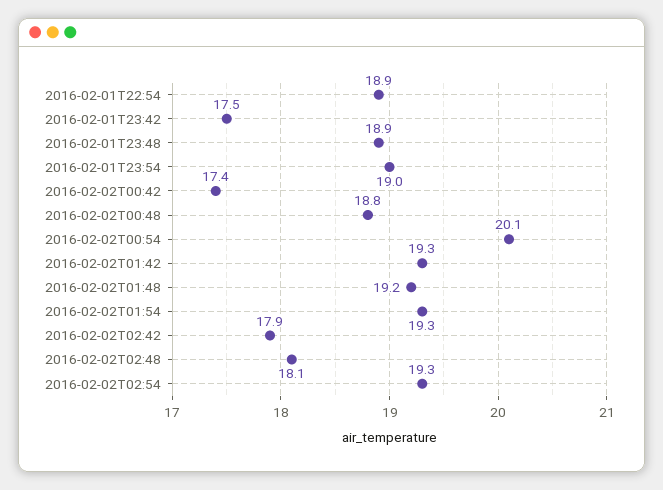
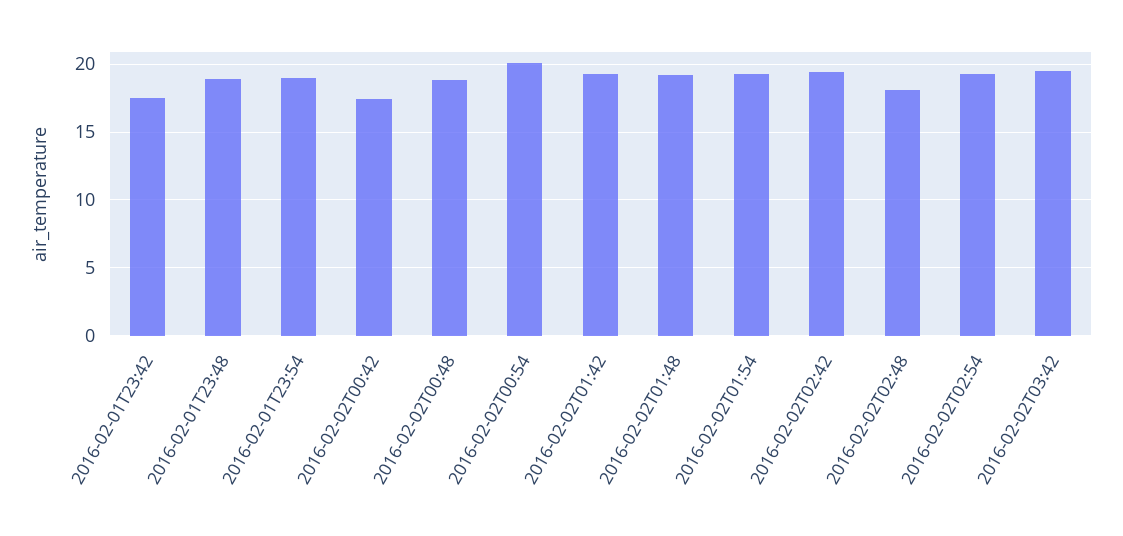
2016-02-01T22:54: 18.9 -> none
2016-02-02T02:42: 17.9 -> 19.5
2016-02-02T03:42: none -> 19.5

